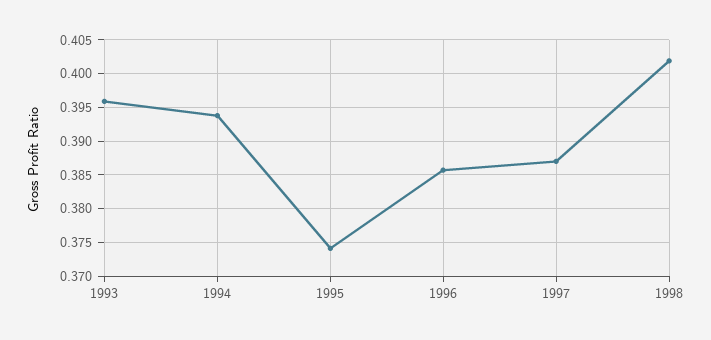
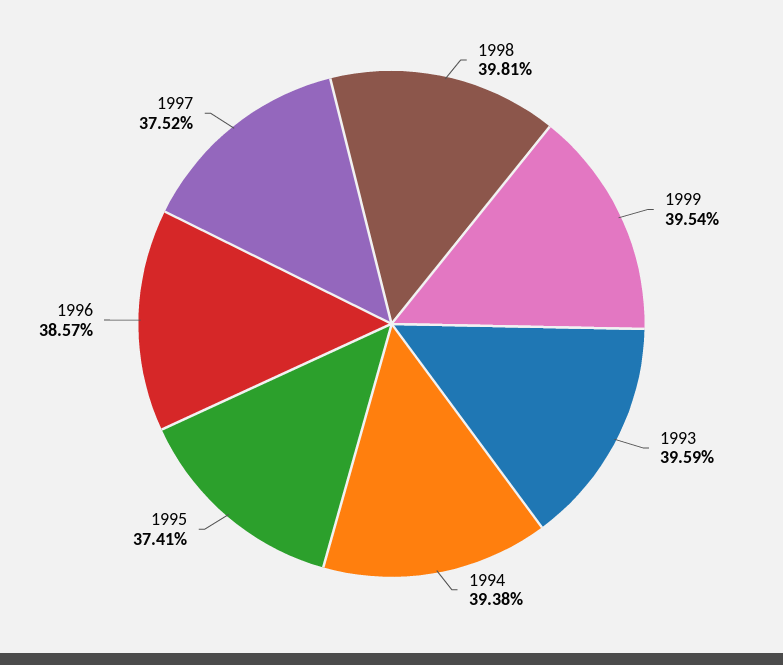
1997: 0.387 -> 0.3752
1998: 0.402 -> 0.3981
1999: none -> 0.3954

